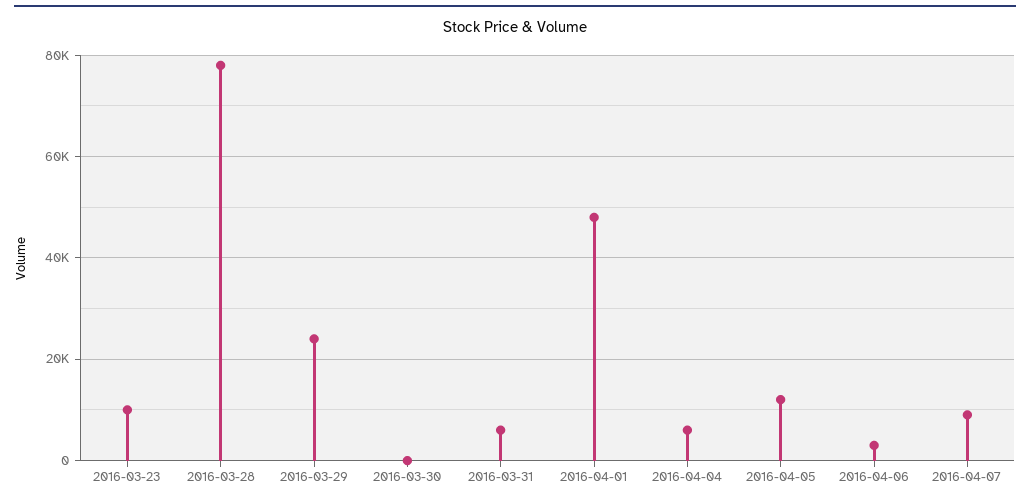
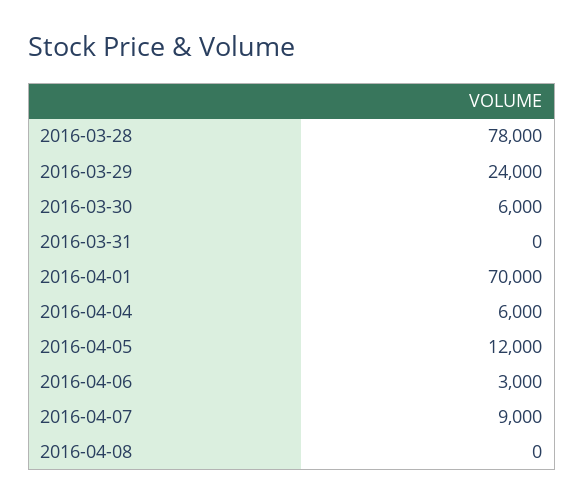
2016-03-23: 10000 -> none
2016-03-30: 0 -> 6000
2016-03-31: 6000 -> 0
2016-04-01: 48000 -> 70000
2016-04-08: none -> 0

